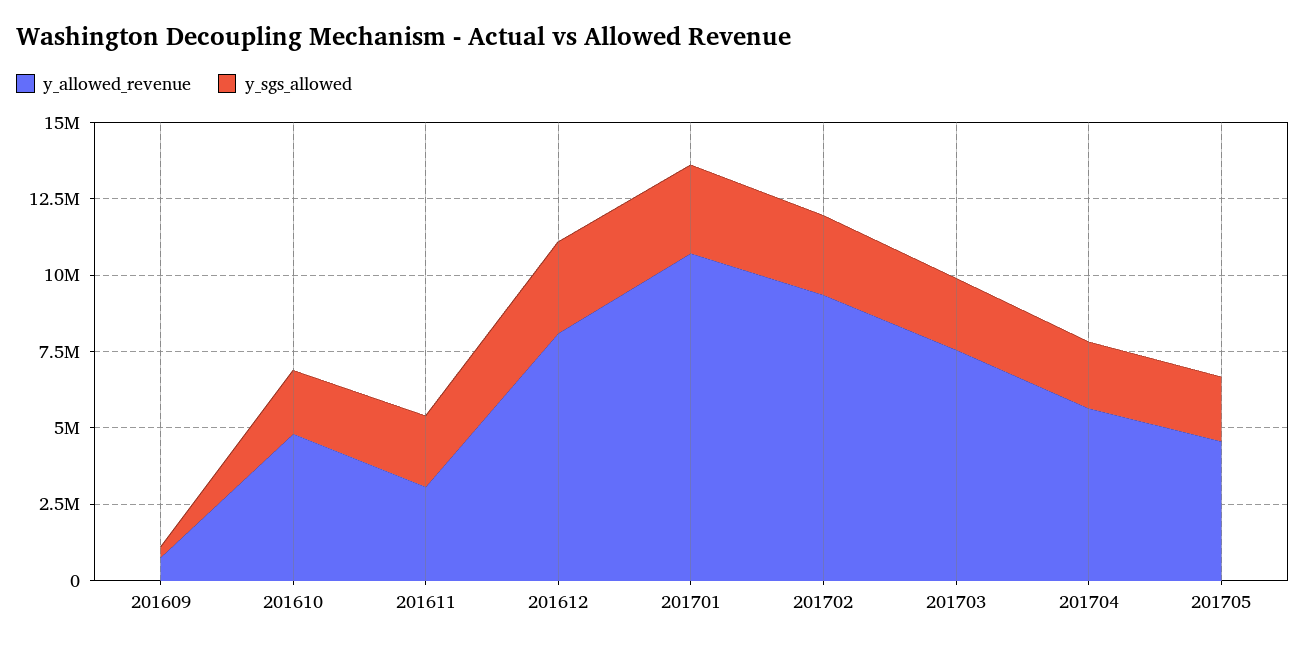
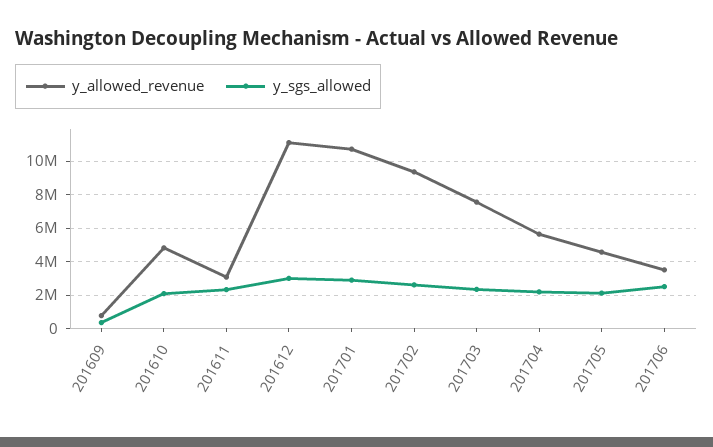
y_allowed_revenue, 201612: 8000000 -> 11000000
y_allowed_revenue, 201706: none -> 3500000
y_sgs_allowed, 201706: none -> 2500000

